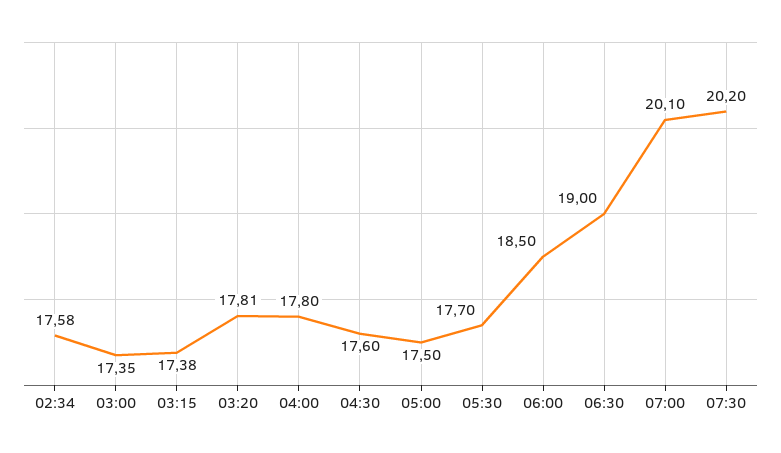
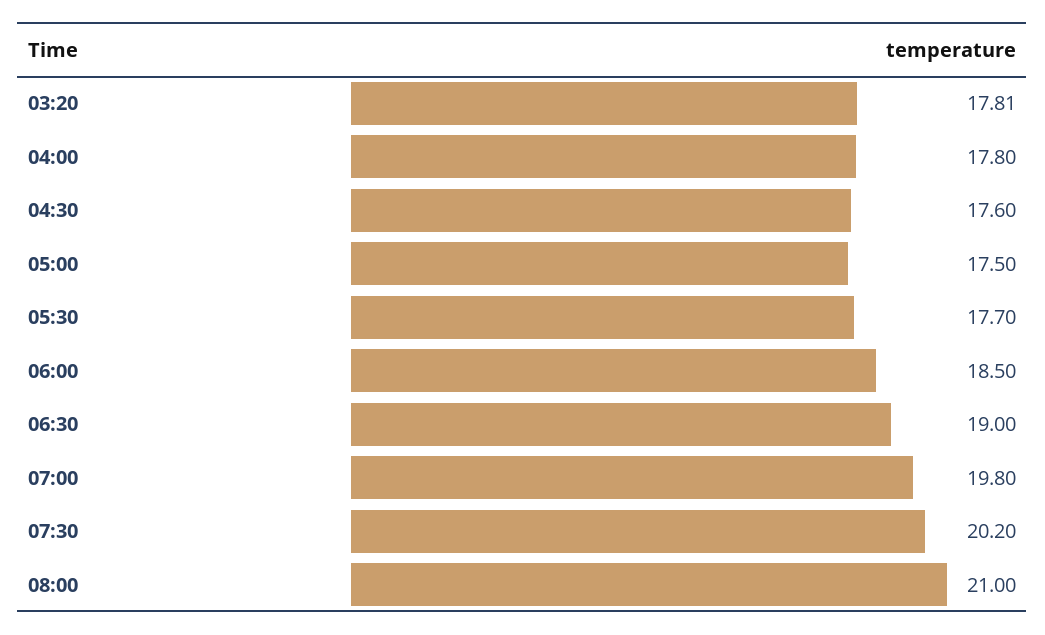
02:34: 17.58 -> none
03:00: 17.35 -> none
03:15: 17.38 -> none
07:00: 20.1 -> 19.8
08:00: none -> 21

